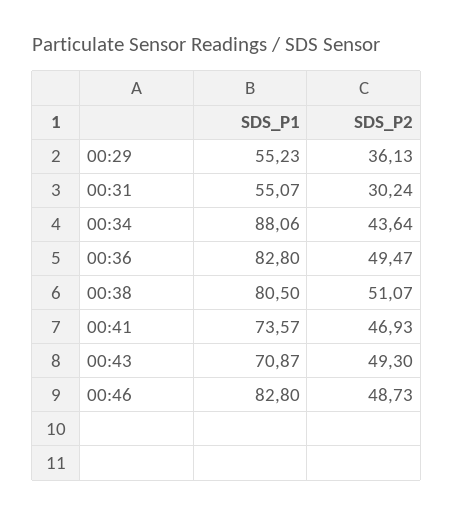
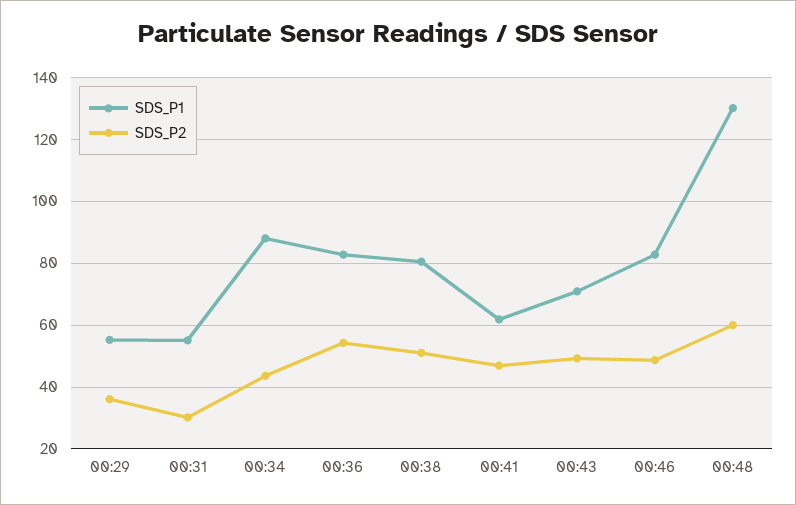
SDS_P2, 00:36: 49.47 -> 54
SDS_P1, 00:41: 73.57 -> 62
SDS_P1, 00:48: none -> 130
SDS_P2, 00:48: none -> 60

